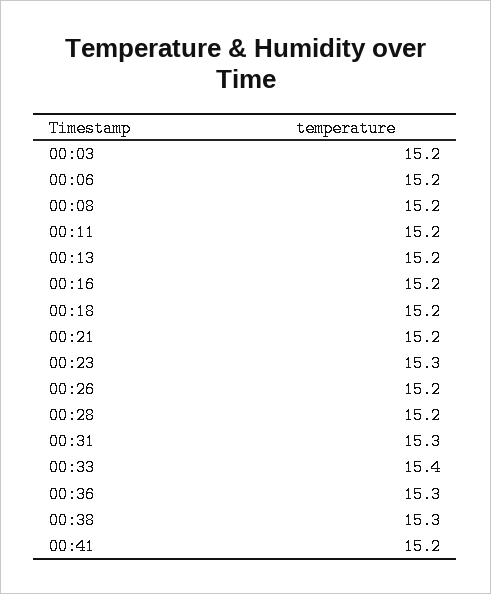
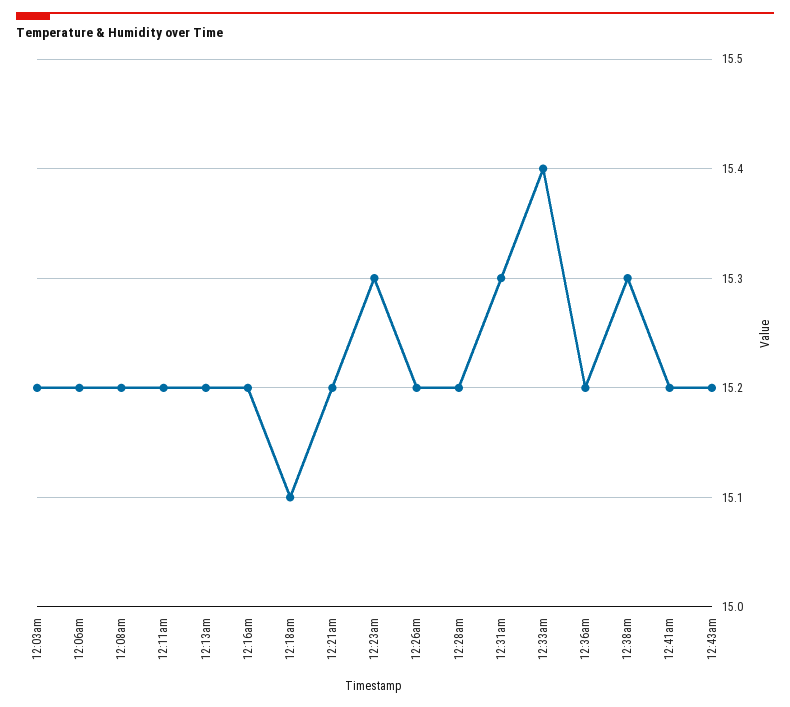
00:18: 15.2 -> 15.1
00:36: 15.3 -> 15.2
12:43am: none -> 15.2

